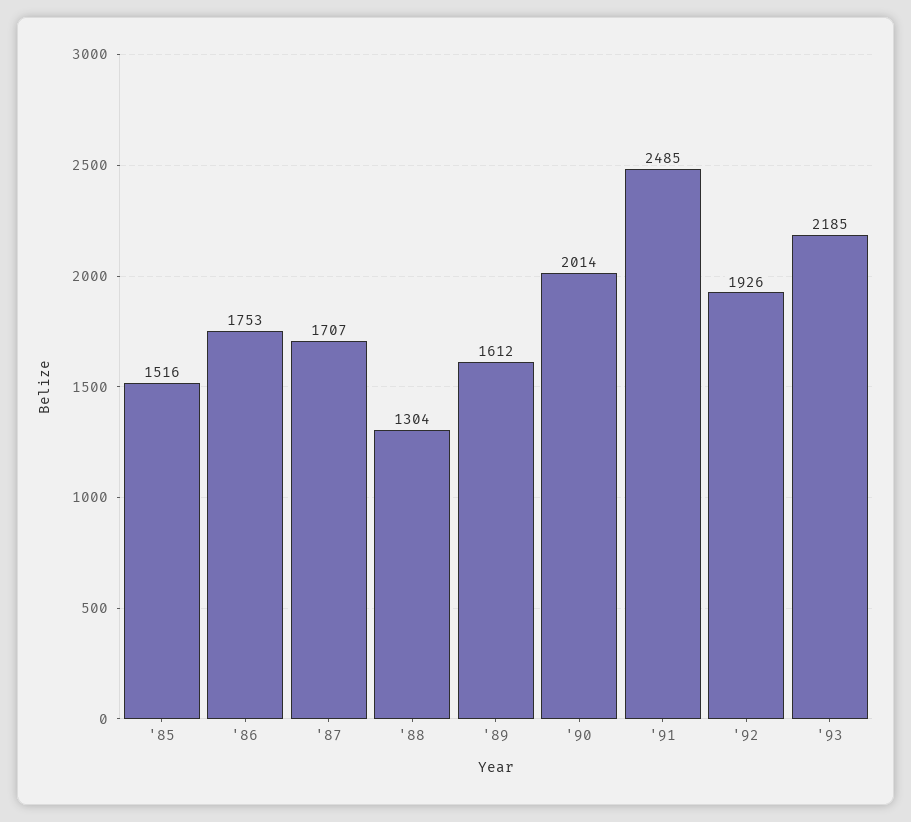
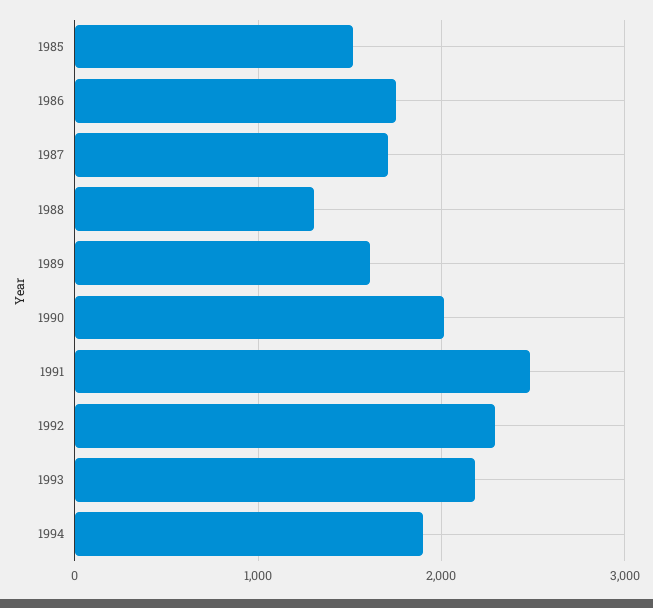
'92: 1926 -> 2300
1994: none -> 1900

